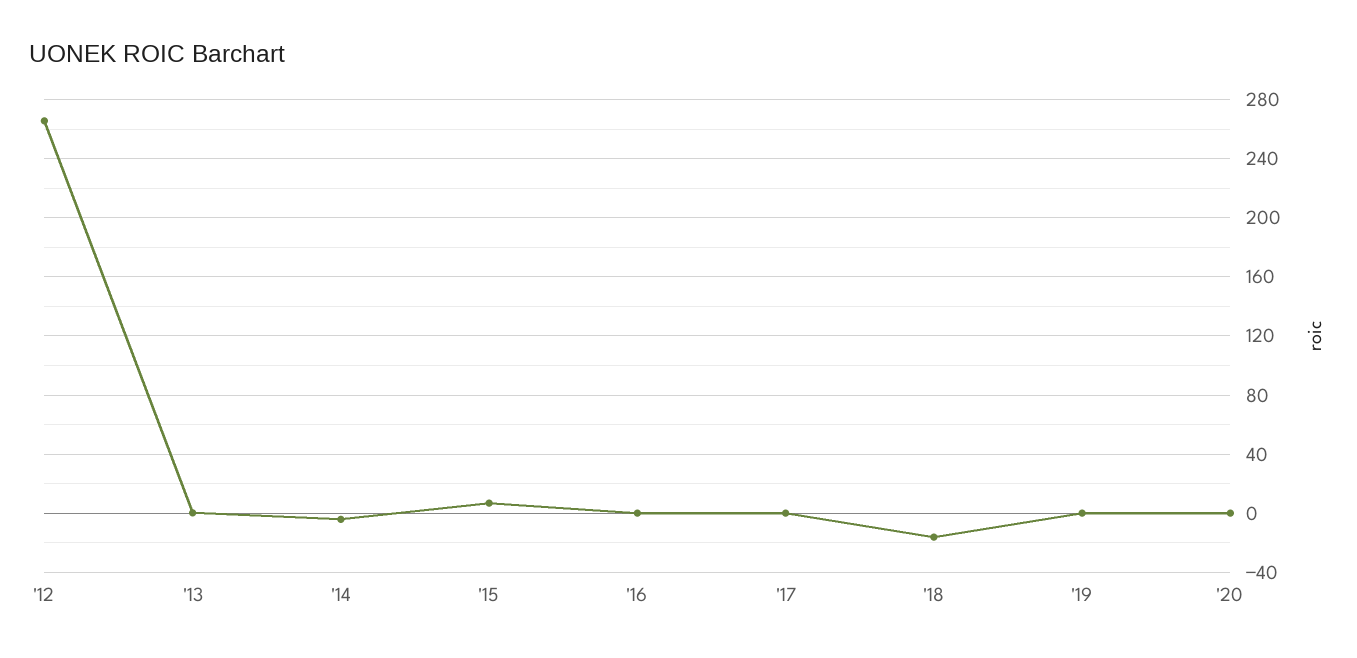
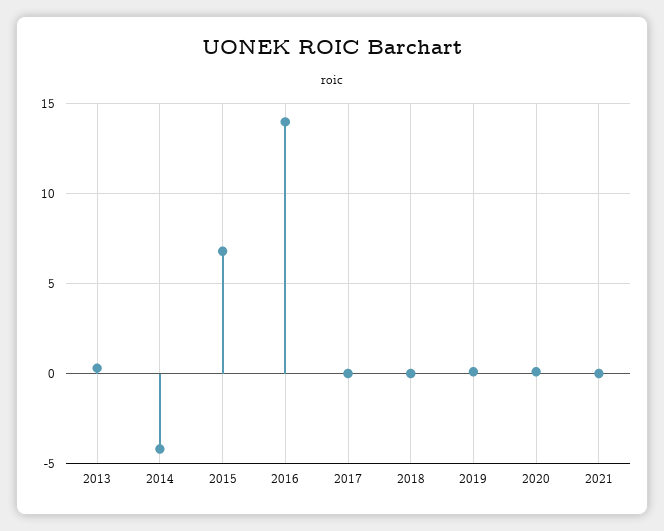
'12: 265 -> none
'16: 0 -> 14
'18: -15 -> 0
2021: none -> 0

